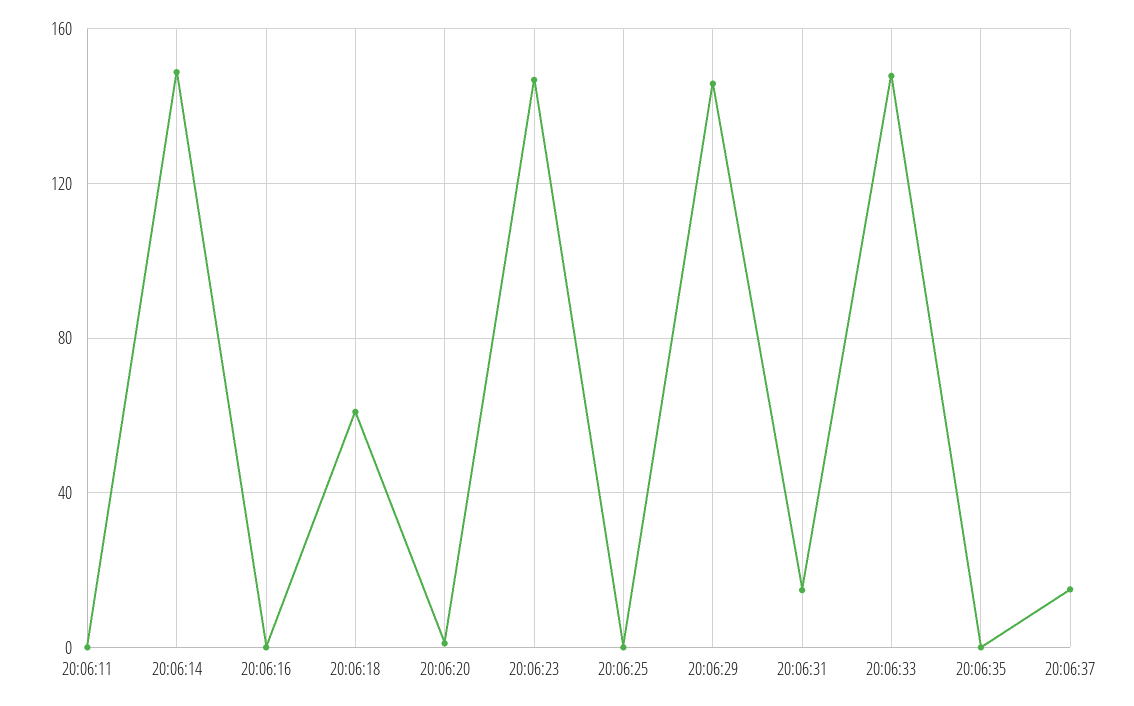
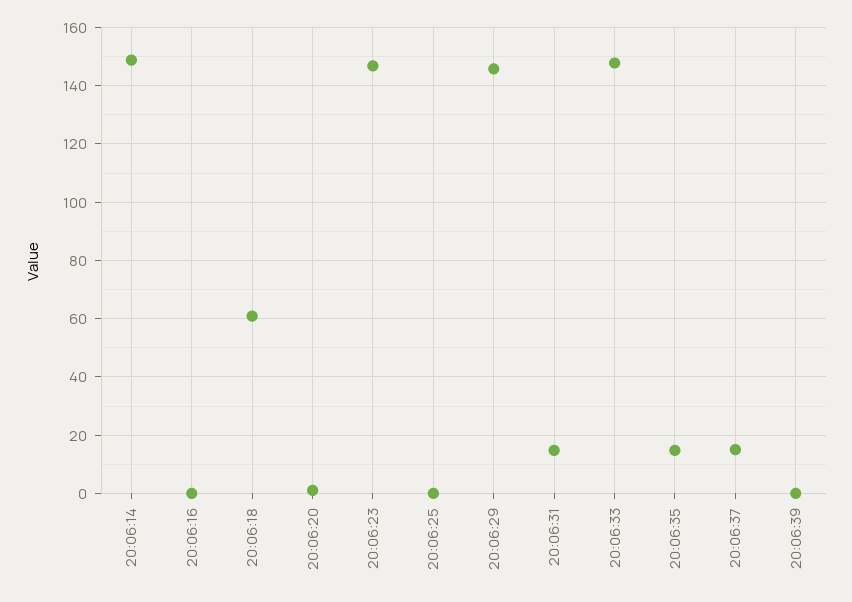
20:06:11: 0 -> none
20:06:35: 0 -> 15
20:06:39: none -> 0

